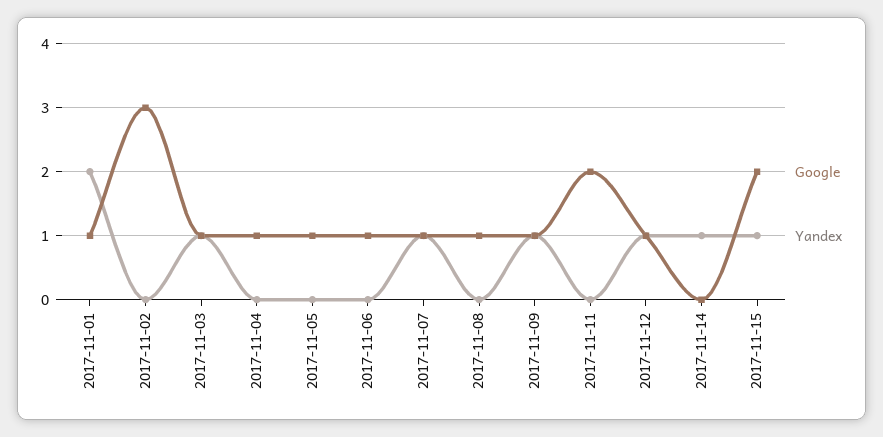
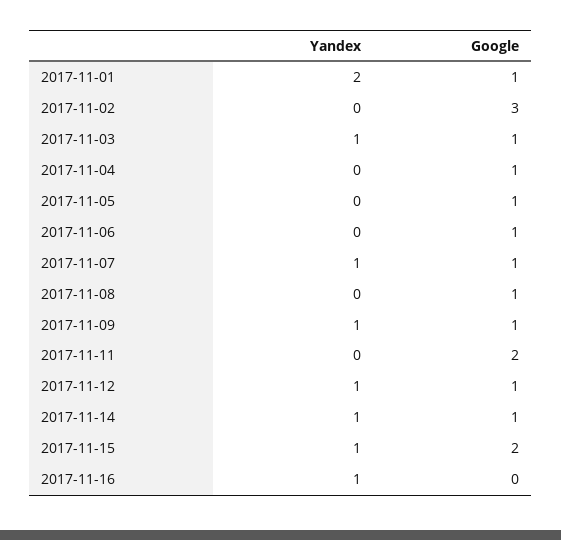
Google, 2017-11-14: 0 -> 1
Yandex, 2017-11-16: none -> 1
Google, 2017-11-16: none -> 0

